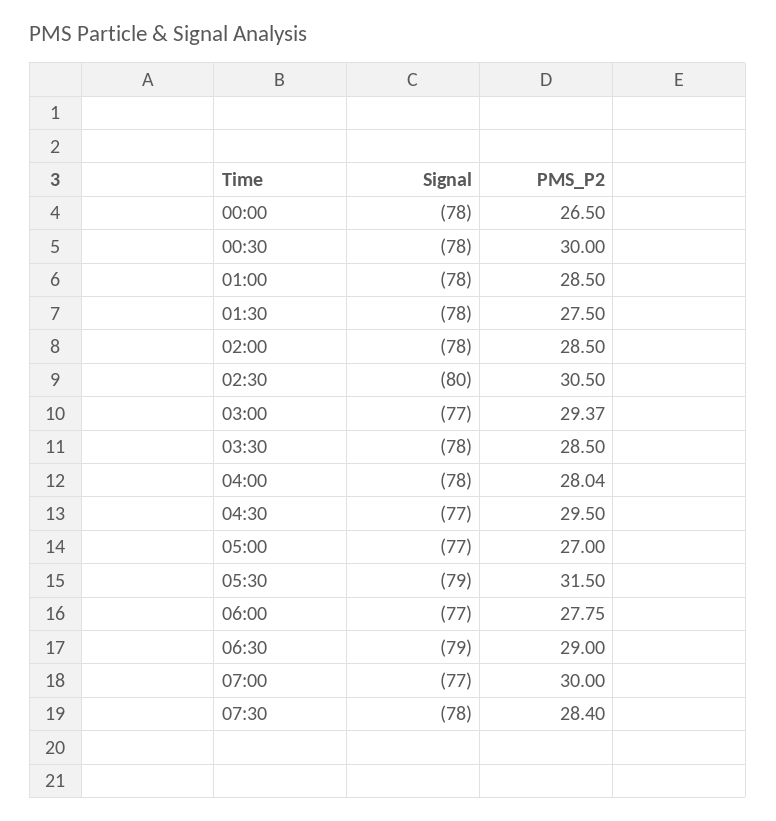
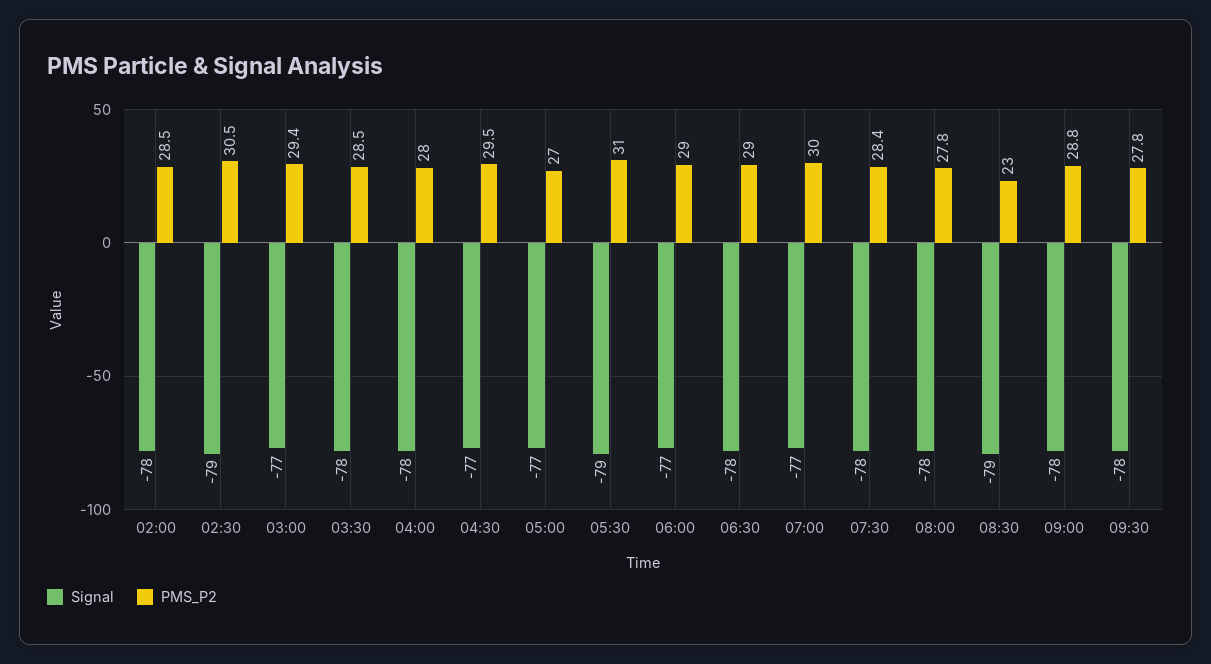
Signal, 00:00: -78 -> none
PMS_P2, 00:00: 26.5 -> none
Signal, 00:30: -78 -> none
PMS_P2, 00:30: 30 -> none
Signal, 01:00: -78 -> none
PMS_P2, 01:00: 28.5 -> none
Signal, 01:30: -78 -> none
PMS_P2, 01:30: 27.5 -> none
Signal, 02:30: -80 -> -79
PMS_P2, 05:30: 31.5 -> 31
PMS_P2, 06:00: 27.75 -> 29
Signal, 06:30: -79 -> -78
Signal, 08:00: none -> -78
PMS_P2, 08:00: none -> 27.8
Signal, 08:30: none -> -79
PMS_P2, 08:30: none -> 23
Signal, 09:00: none -> -78
PMS_P2, 09:00: none -> 28.8
Signal, 09:30: none -> -78
PMS_P2, 09:30: none -> 27.8

